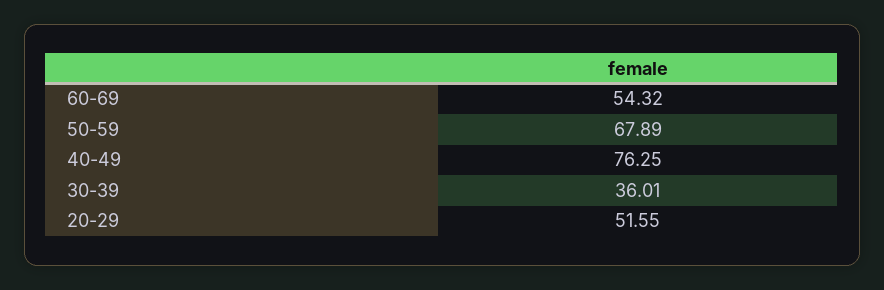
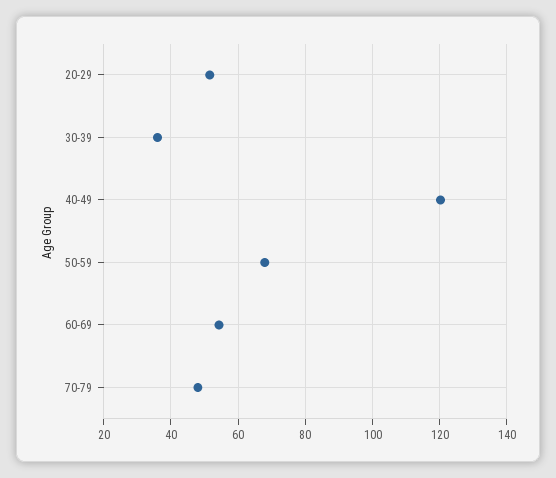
40-49: 76.25 -> 120
70-79: none -> 48

